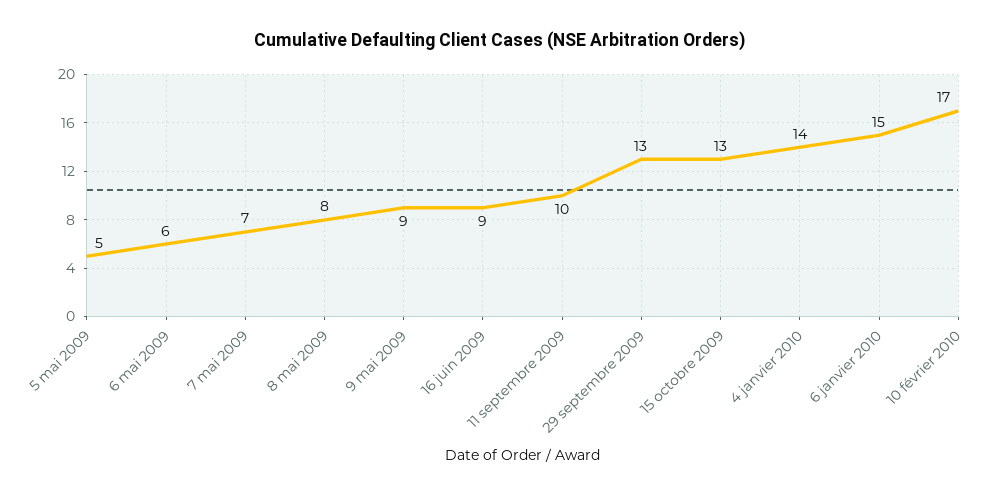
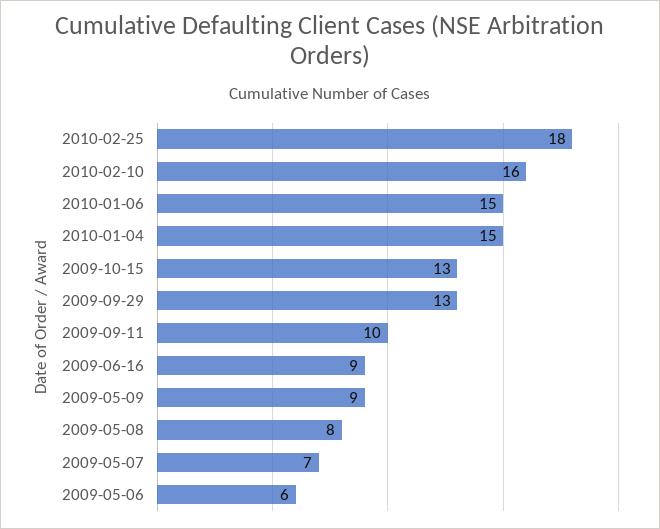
5 mai 2009: 5 -> none
4 janvier 2010: 14 -> 15
10 février 2010: 17 -> 16
2010-02-25: none -> 18

